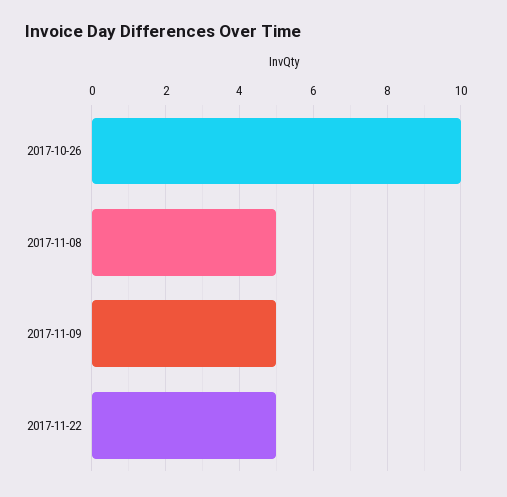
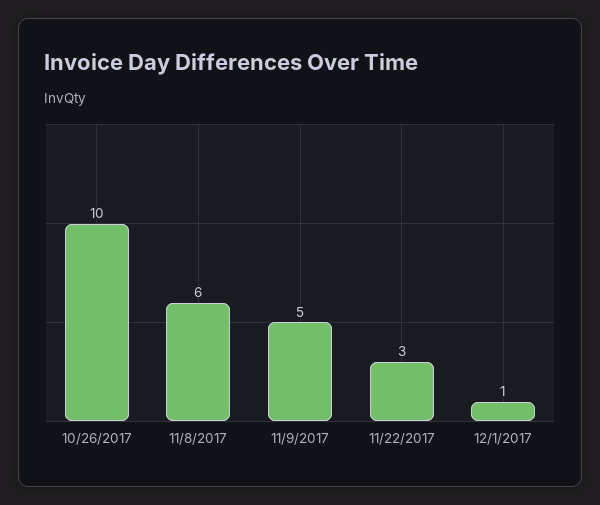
2017-11-08: 5 -> 6
2017-11-22: 5 -> 3
12/1/2017: none -> 1

